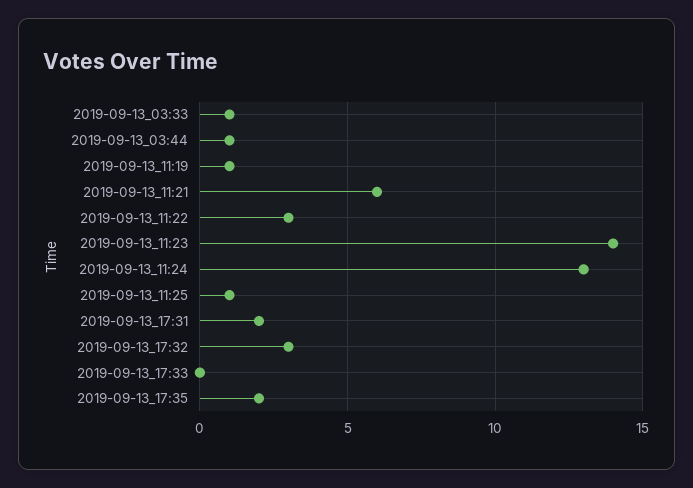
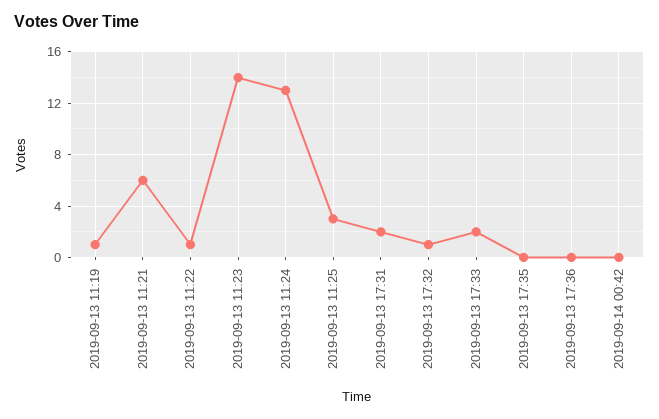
2019-09-13_03:33: 1 -> none
2019-09-13_03:44: 1 -> none
2019-09-13_11:22: 3 -> 1
2019-09-13_11:25: 1 -> 3
2019-09-13_17:32: 3 -> 1
2019-09-13_17:33: 0 -> 2
2019-09-13_17:35: 2 -> 0
2019-09-13 17:36: none -> 0
2019-09-14 00:42: none -> 0

